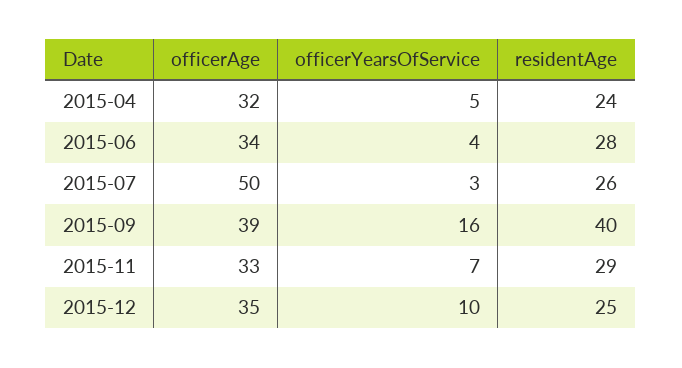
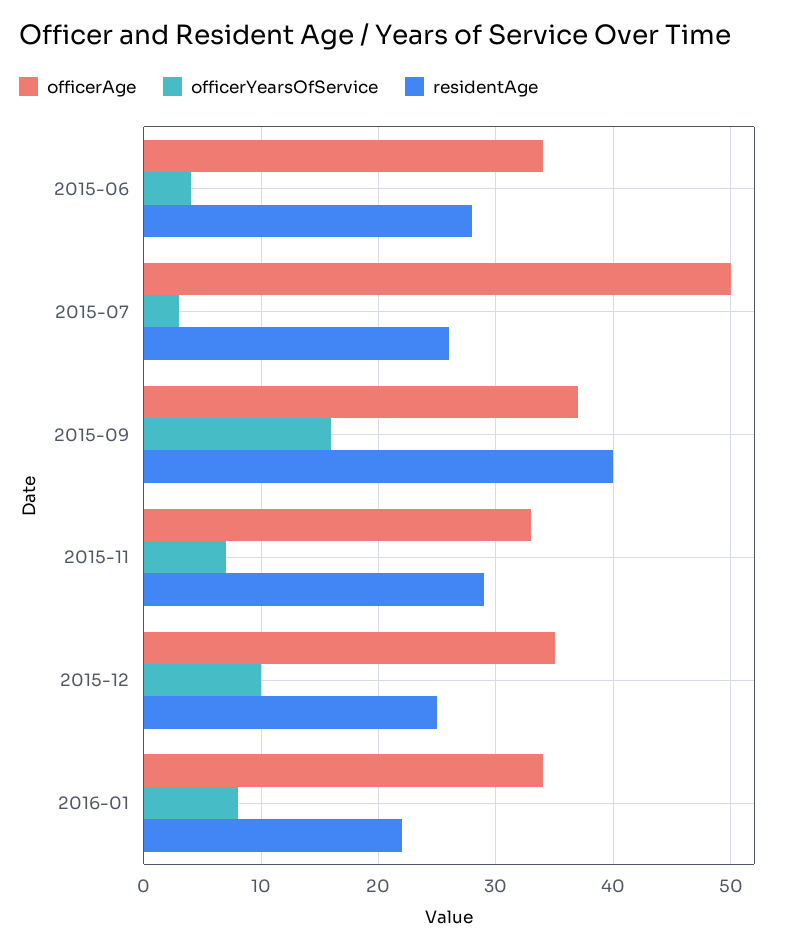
officerAge, 2015-04: 32 -> none
officerYearsOfService, 2015-04: 5 -> none
residentAge, 2015-04: 24 -> none
officerAge, 2015-09: 39 -> 37
officerAge, 2016-01: none -> 34
officerYearsOfService, 2016-01: none -> 8
residentAge, 2016-01: none -> 22

